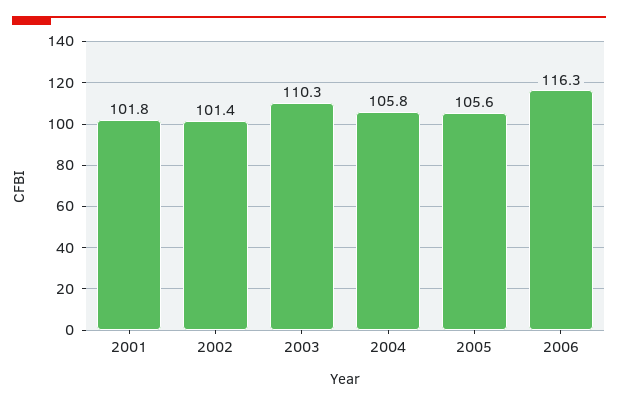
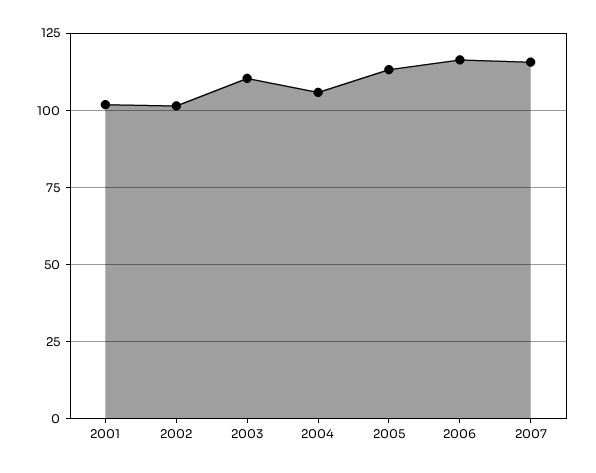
2005: 105.6 -> 112.5
2007: none -> 115

